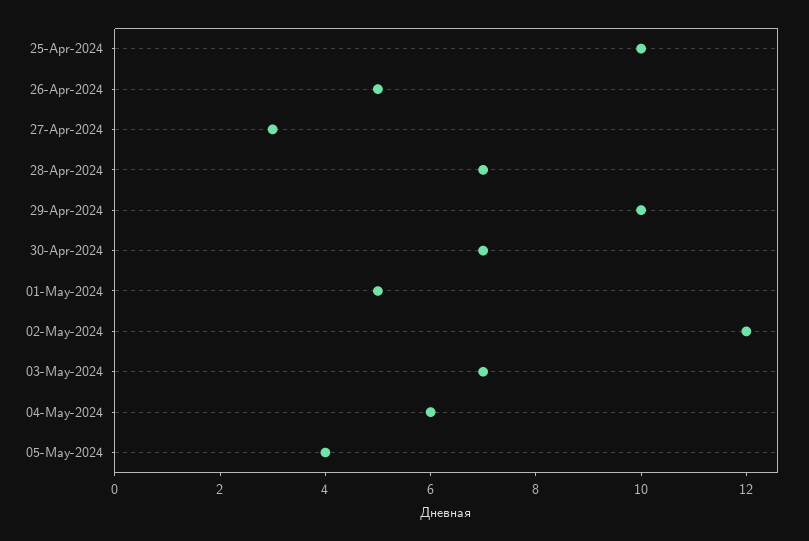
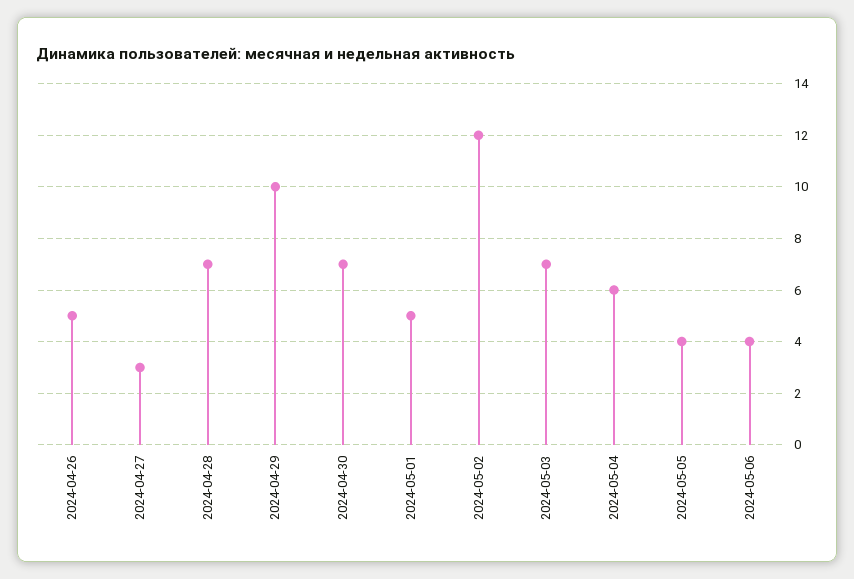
25-Apr-2024: 10 -> none
2024-05-06: none -> 4

